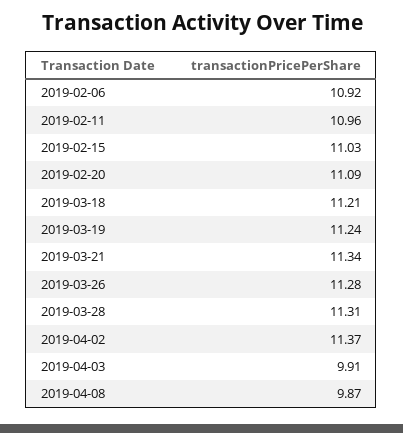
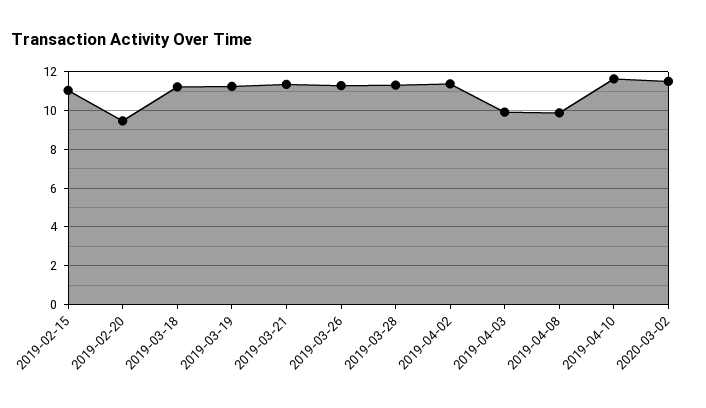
2019-02-06: 10.92 -> none
2019-02-11: 10.96 -> none
2019-02-20: 11.09 -> 9.5
2019-04-10: none -> 11.5
2020-03-02: none -> 11.5

